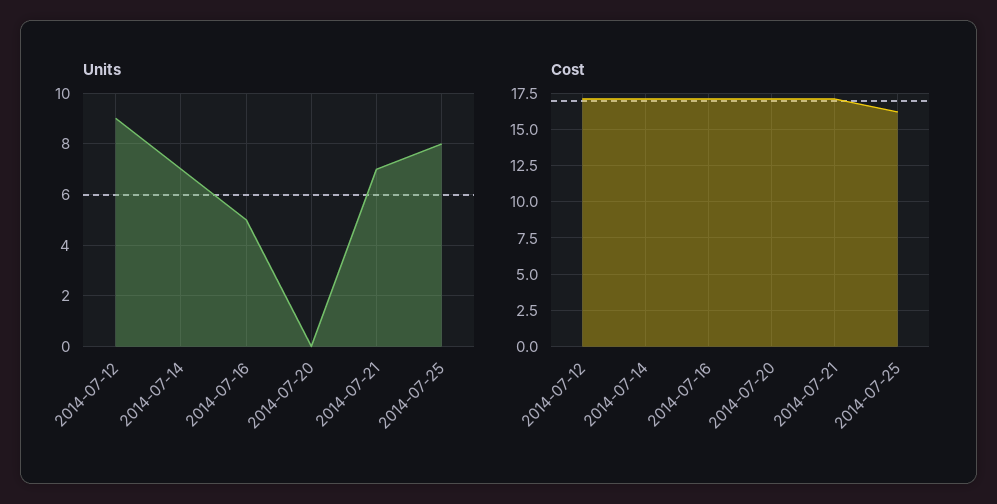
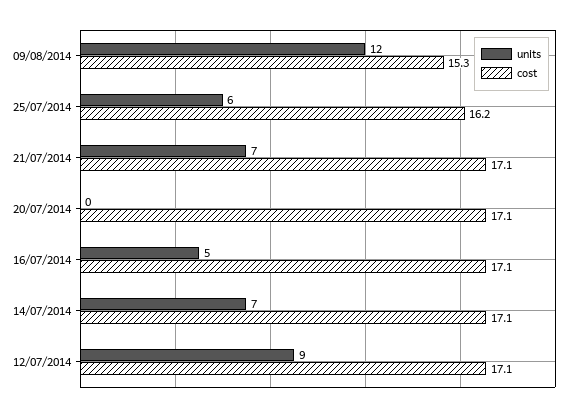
Units, 2014-07-25: 8 -> 6
Units, 09/08/2014: none -> 12
Cost, 09/08/2014: none -> 15.3

